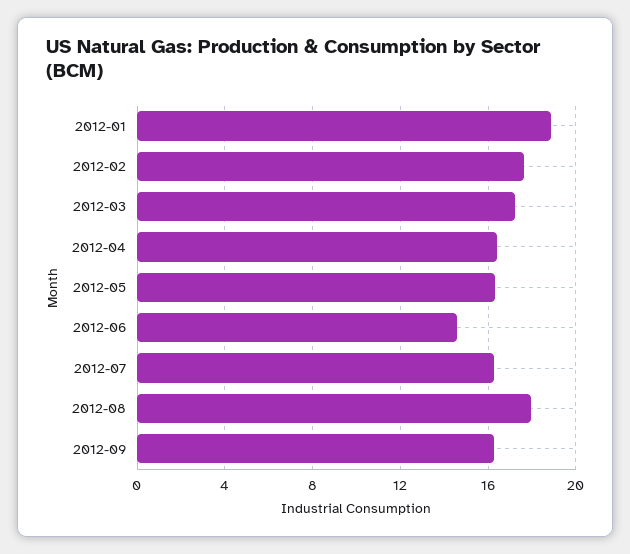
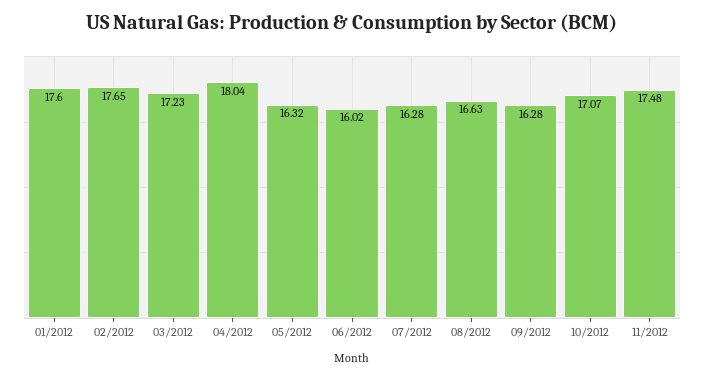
2012-01: 19 -> 17.6
2012-04: 16.5 -> 18.04
2012-06: 14.5 -> 16.02
2012-08: 18 -> 16.63
10/2012: none -> 17.07
11/2012: none -> 17.48

